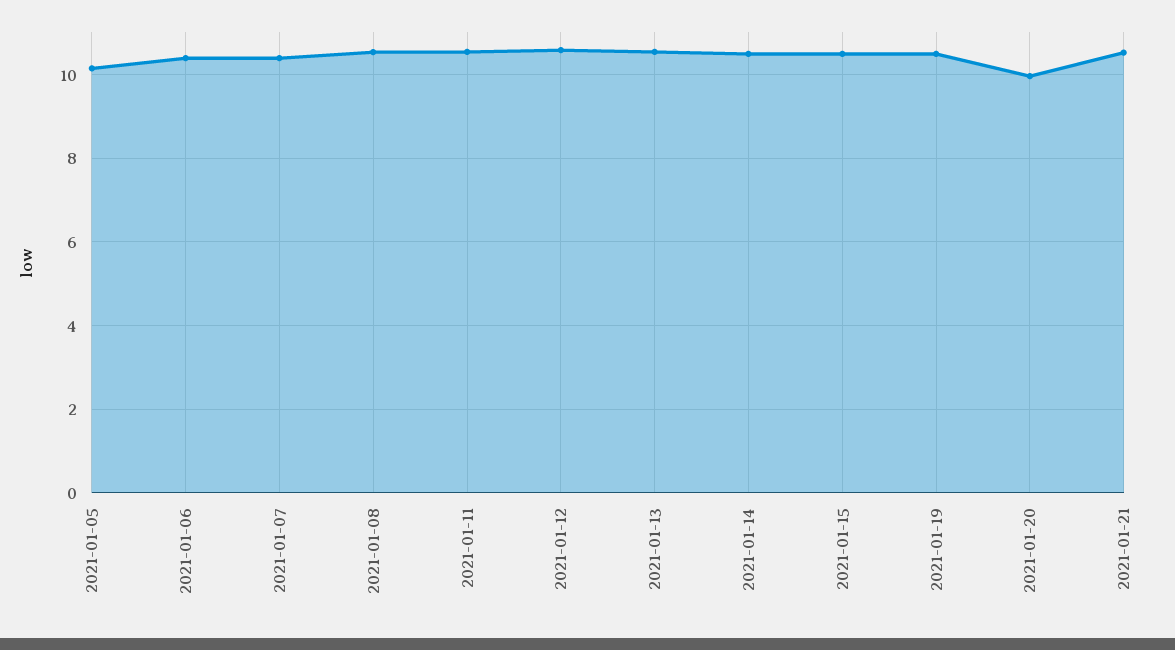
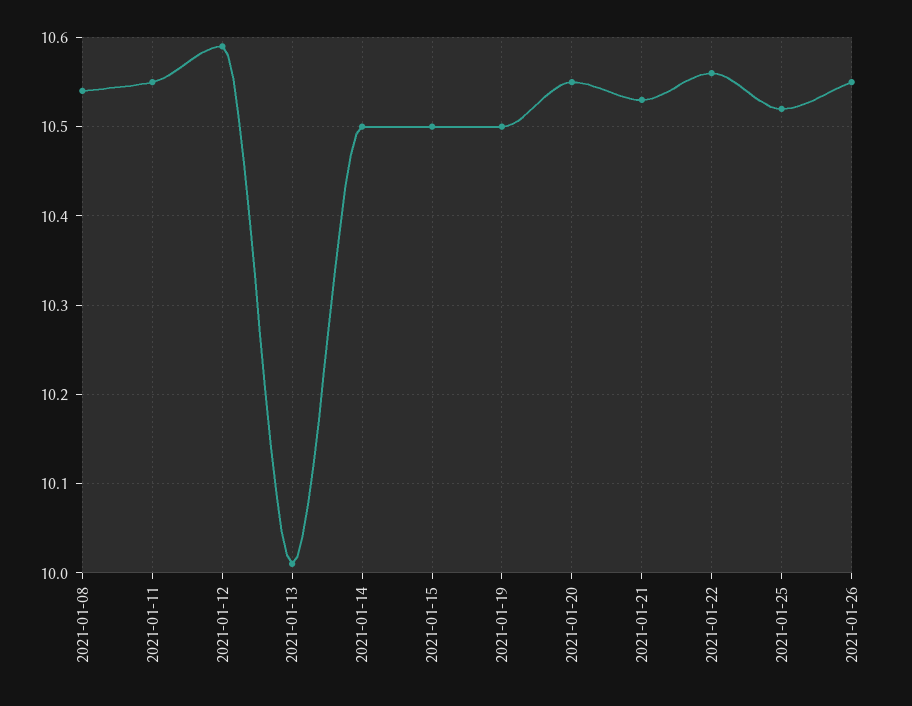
2021-01-05: 10.2 -> none
2021-01-06: 10.4 -> none
2021-01-07: 10.4 -> none
2021-01-13: 10.6 -> 10.01
2021-01-20: 10 -> 10.55
2021-01-22: none -> 10.56
2021-01-25: none -> 10.52
2021-01-26: none -> 10.55

